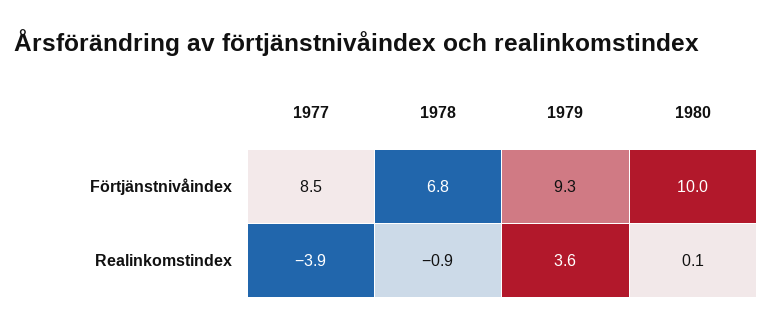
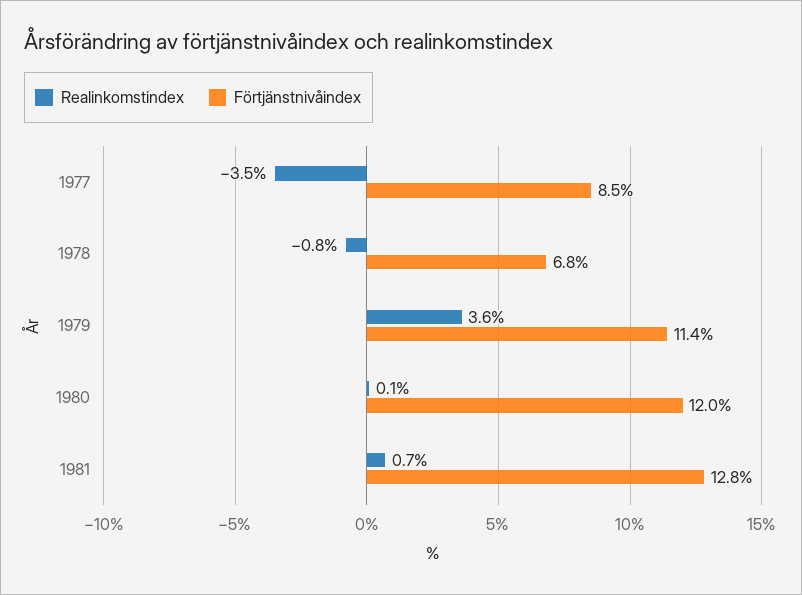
Förtjänstnivåindex, 1979: 9.3 -> 11.4
Förtjänstnivåindex, 1980: 10 -> 12
Realinkomstindex, 1977: -3.9 -> -3.5
Realinkomstindex, 1978: -0.9 -> -0.8
Realinkomstindex, 1981: none -> 0.7
Förtjänstnivåindex, 1981: none -> 12.8

